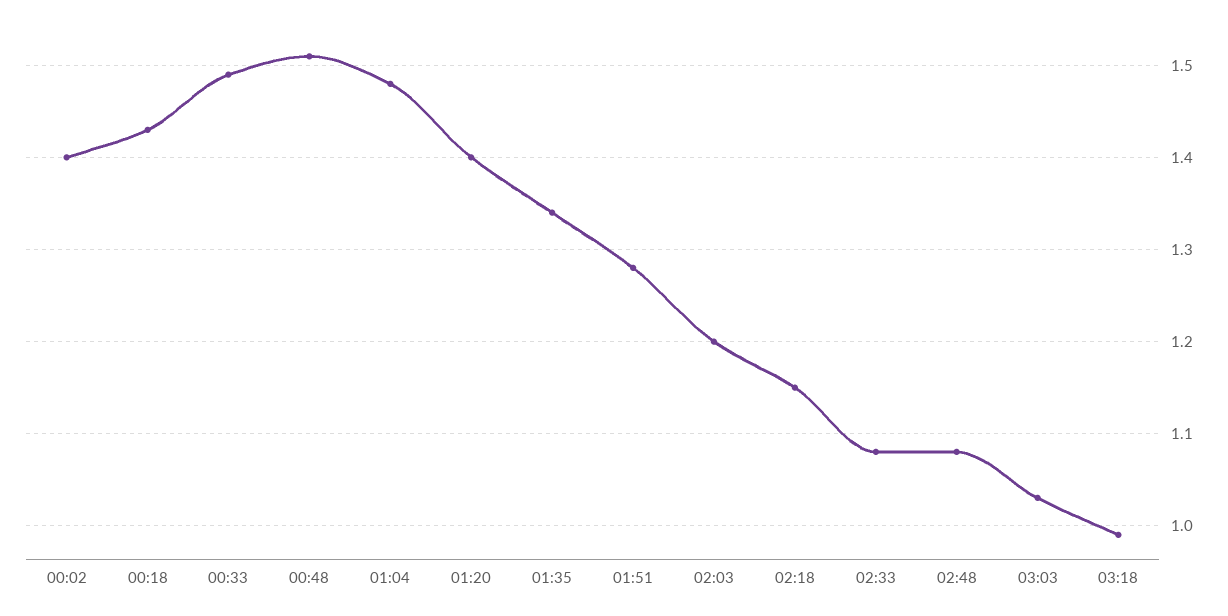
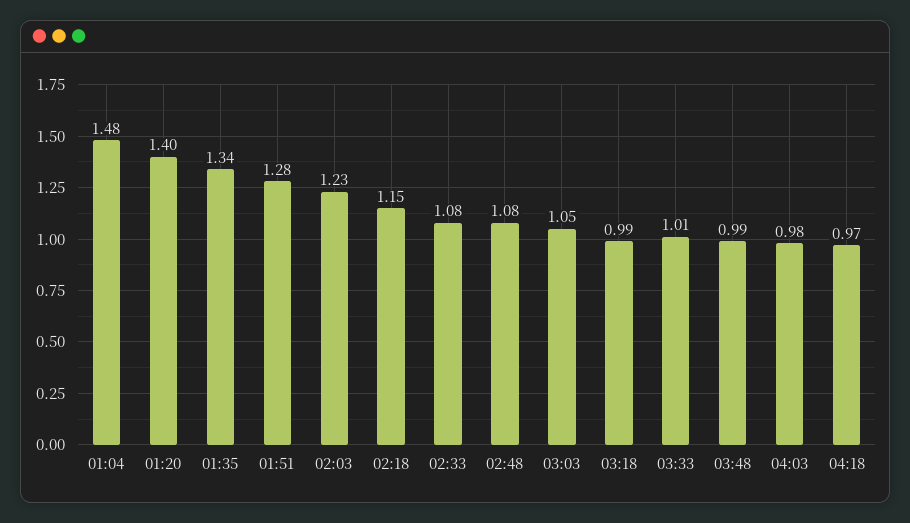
00:02: 1.4 -> none
00:18: 1.43 -> none
00:33: 1.49 -> none
00:48: 1.51 -> none
02:03: 1.2 -> 1.23
03:03: 1.03 -> 1.05
03:33: none -> 1.01
03:48: none -> 0.99
04:03: none -> 0.98
04:18: none -> 0.97

